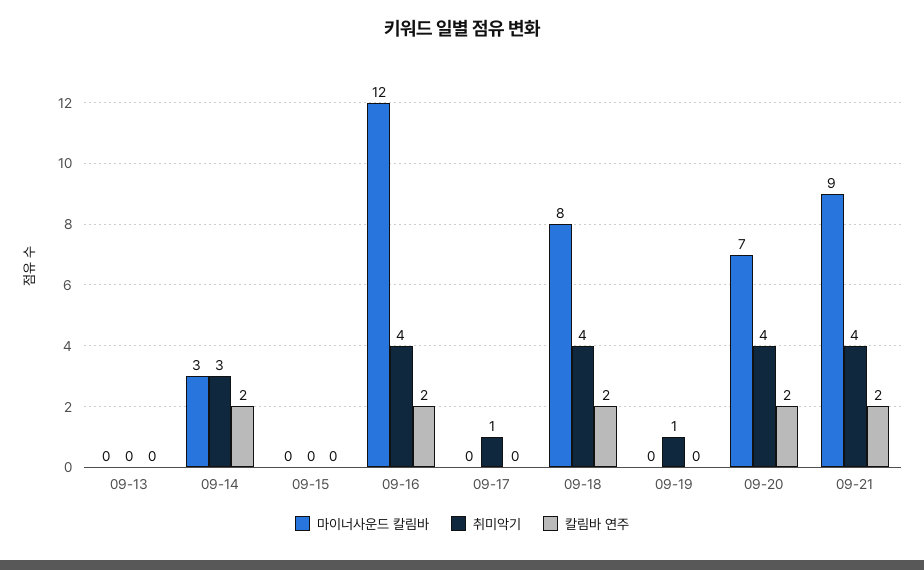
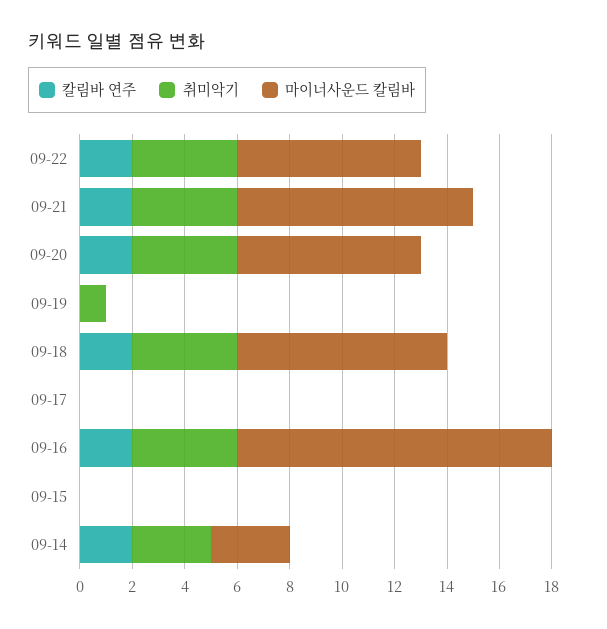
마이너사운드 칼림바, 09-13: 0 -> none
취미악기, 09-13: 0 -> none
칼림바 연주, 09-13: 0 -> none
취미악기, 09-17: 1 -> 0
칼림바 연주, 09-22: none -> 2
취미악기, 09-22: none -> 4
마이너사운드 칼림바, 09-22: none -> 7

